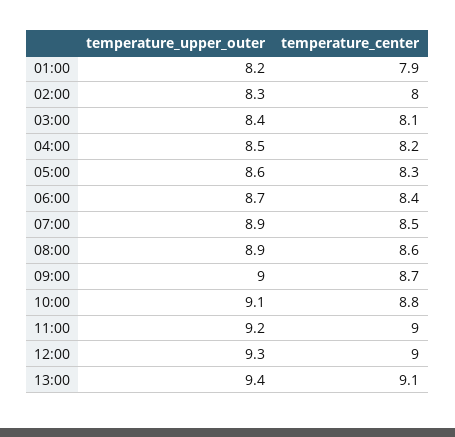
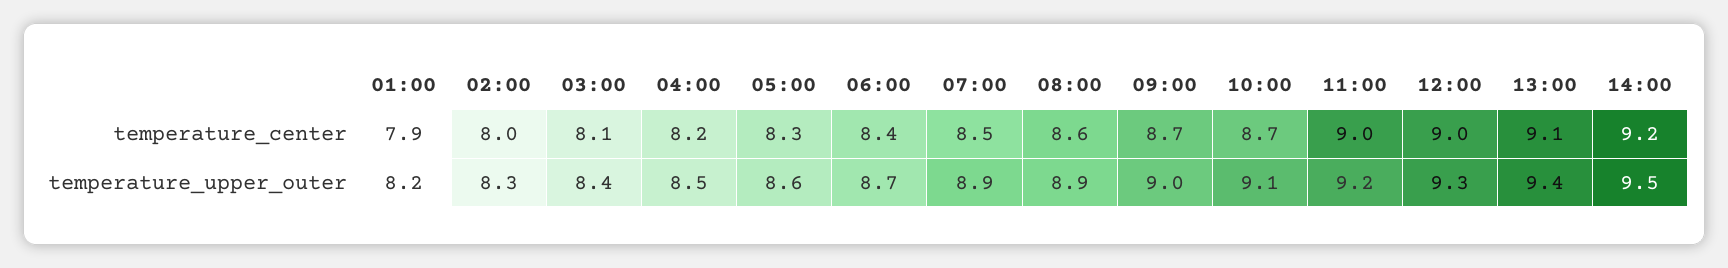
temperature_center, 10:00: 8.8 -> 8.7
temperature_center, 14:00: none -> 9.2
temperature_upper_outer, 14:00: none -> 9.5

